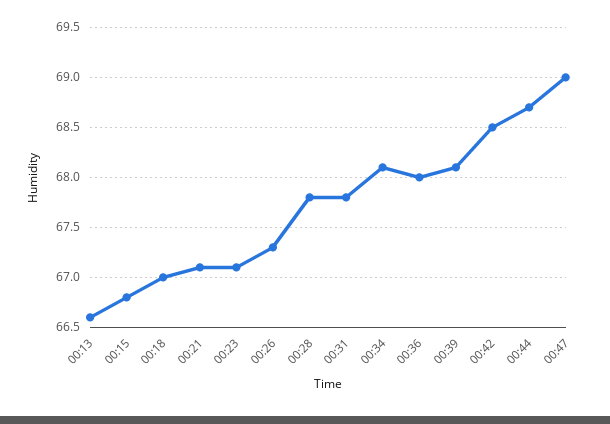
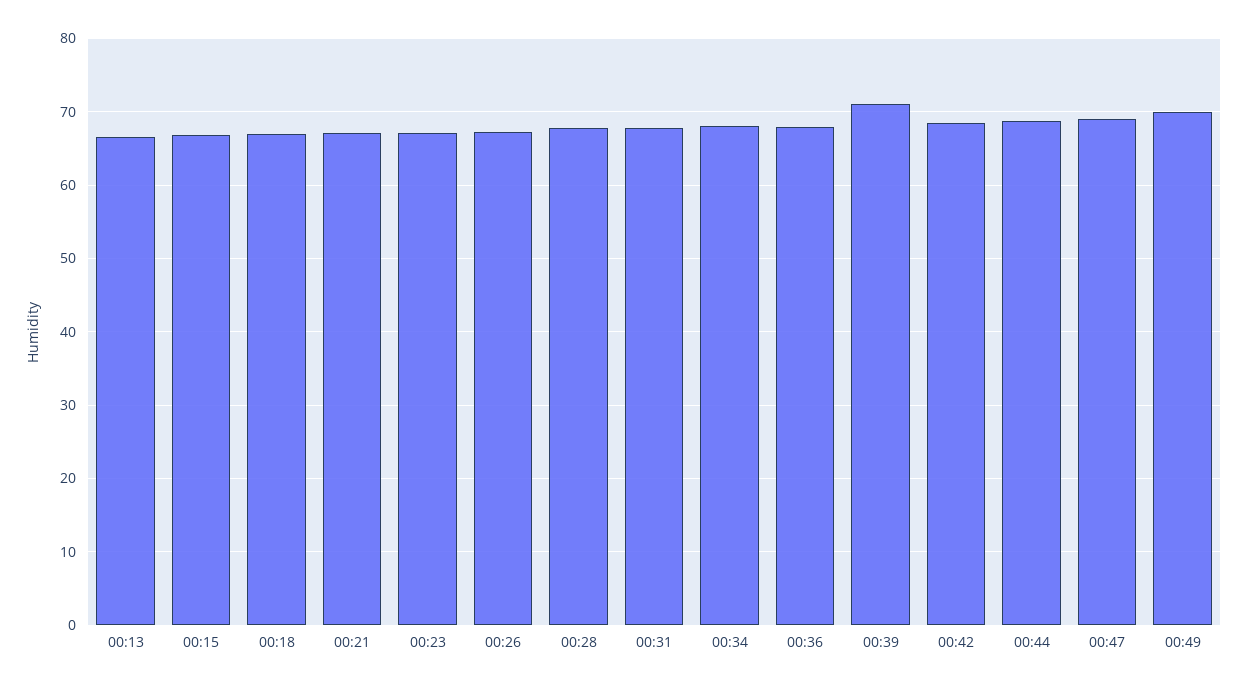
00:39: 68.1 -> 71
00:49: none -> 70

